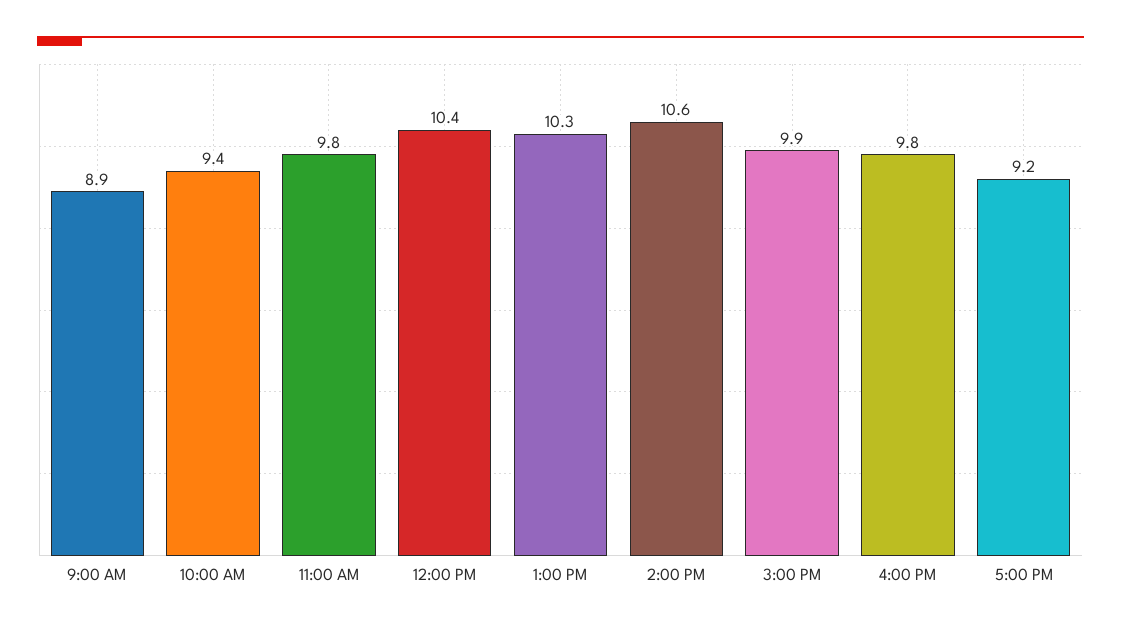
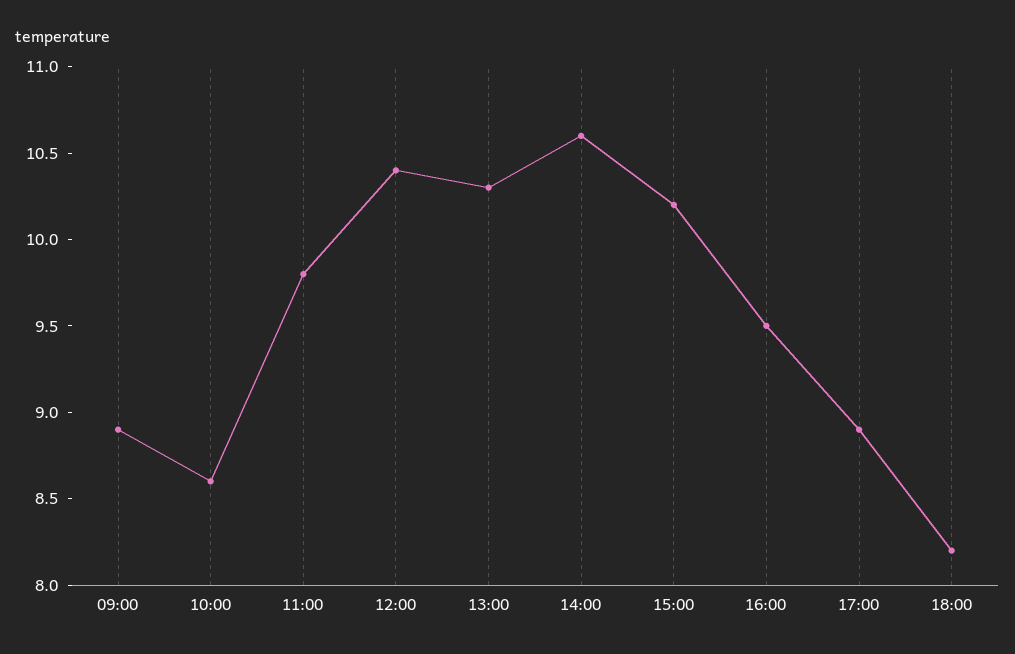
10:00 AM: 9.4 -> 8.6
3:00 PM: 9.9 -> 10.2
4:00 PM: 9.8 -> 9.5
5:00 PM: 9.2 -> 8.9
18:00: none -> 8.2

